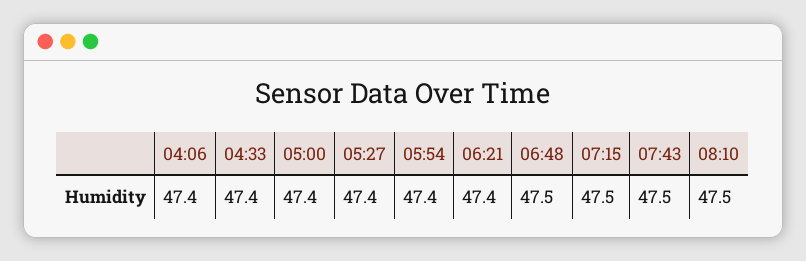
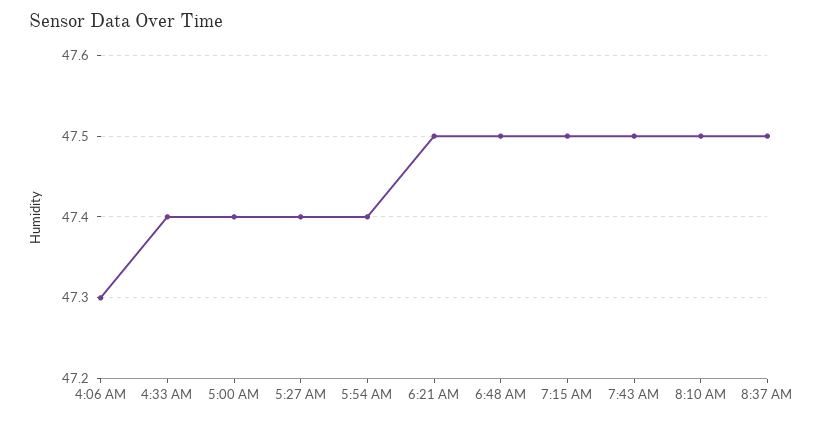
04:06: 47.4 -> 47.3
06:21: 47.4 -> 47.5
8:37 AM: none -> 47.5

